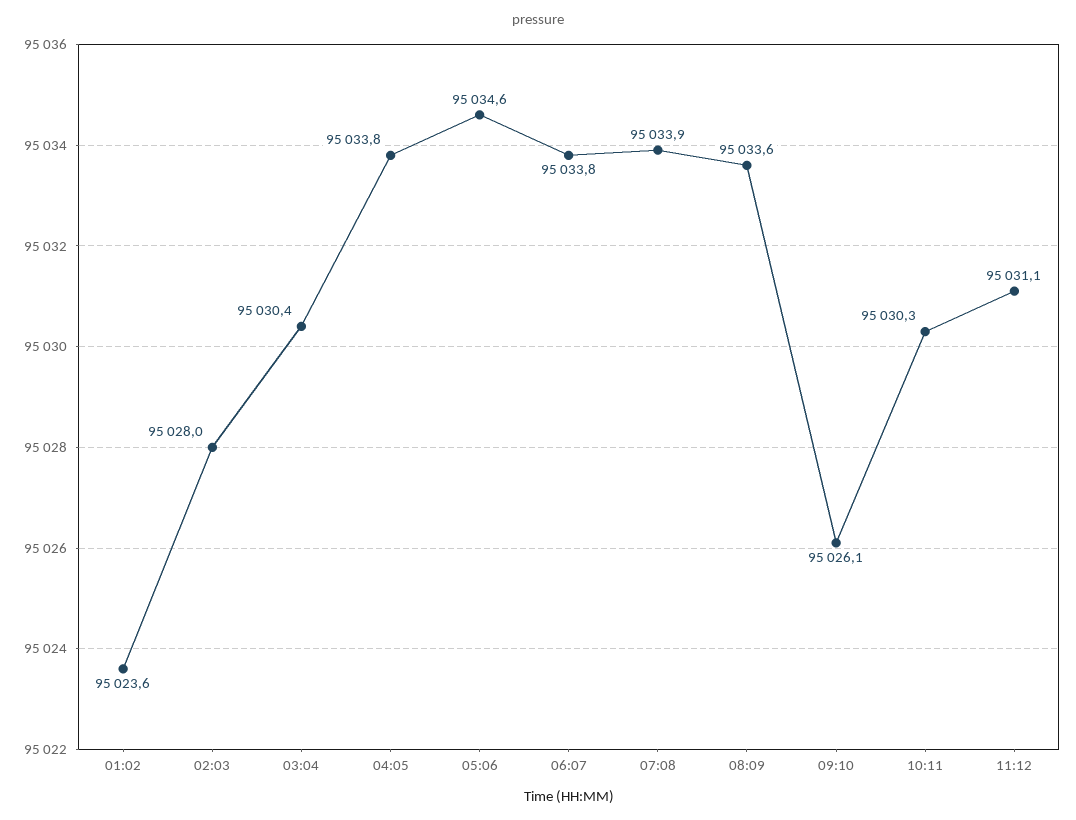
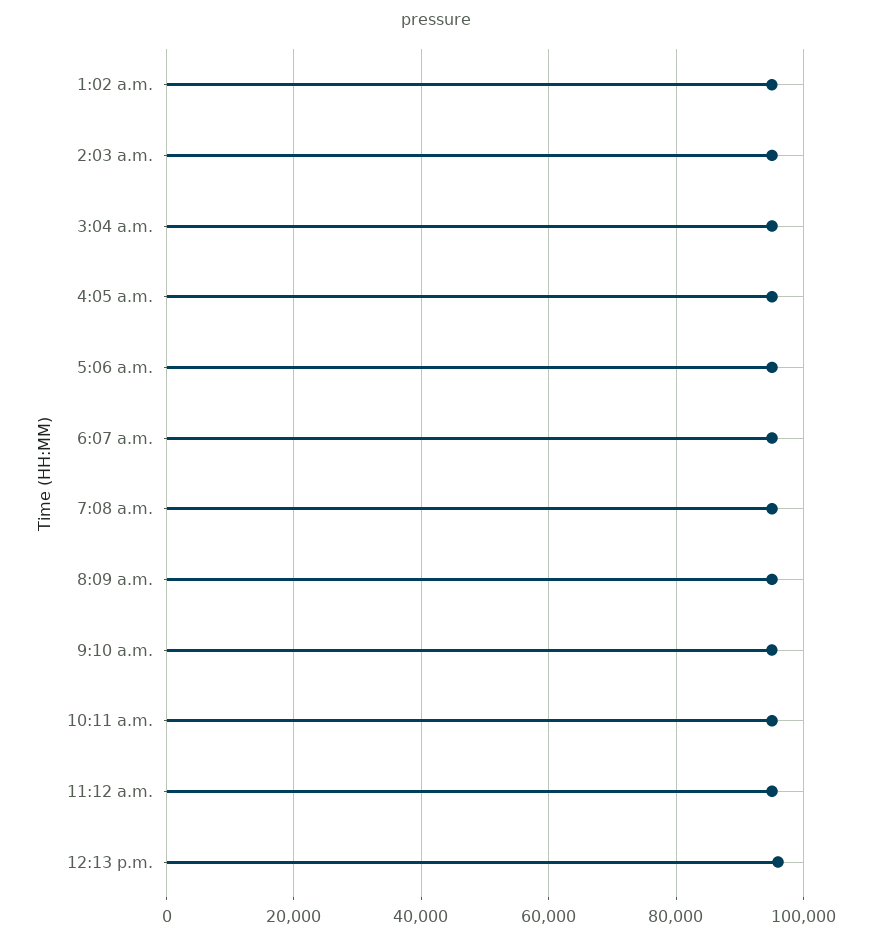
12:13 p.m.: none -> 96000

